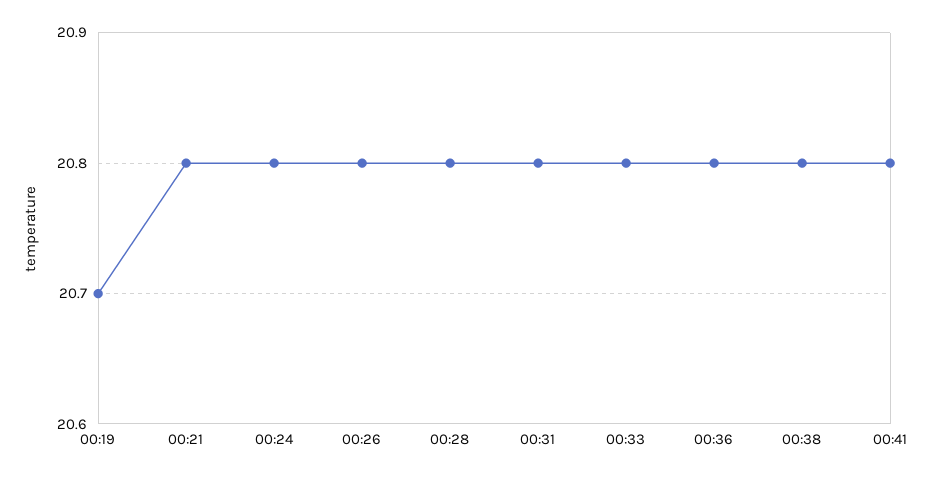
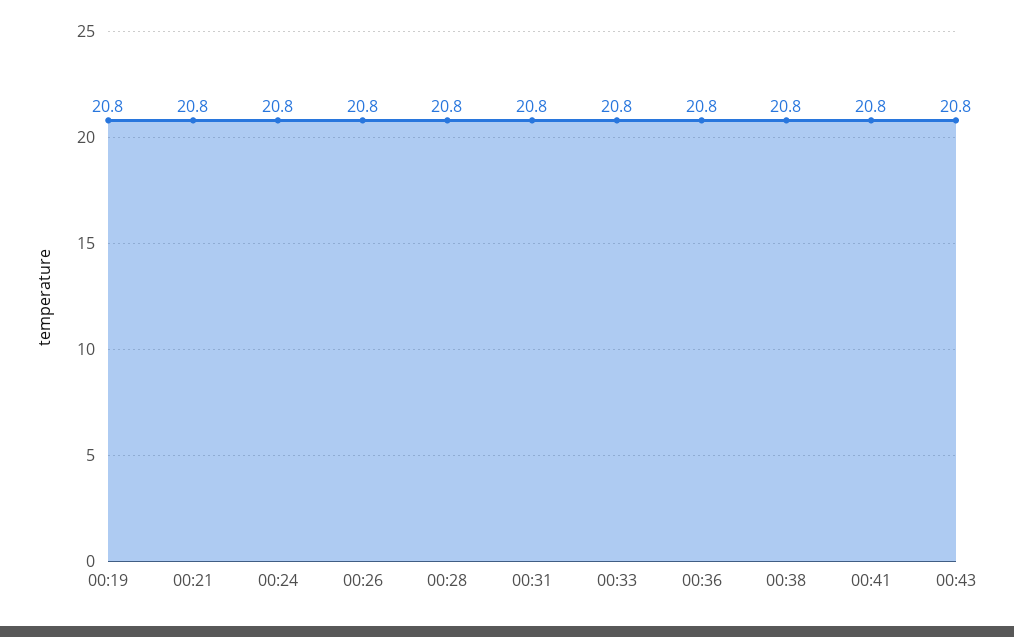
00:19: 20.7 -> 20.8
00:43: none -> 20.8

